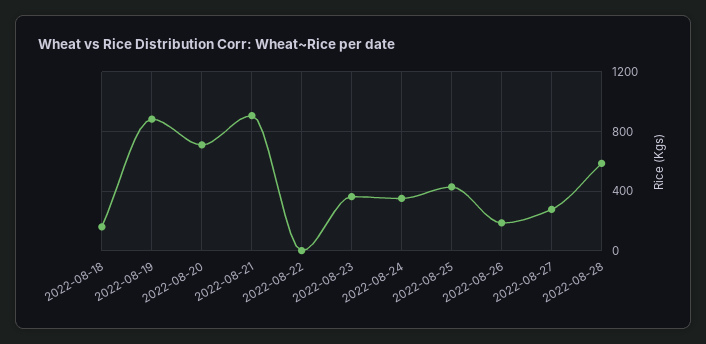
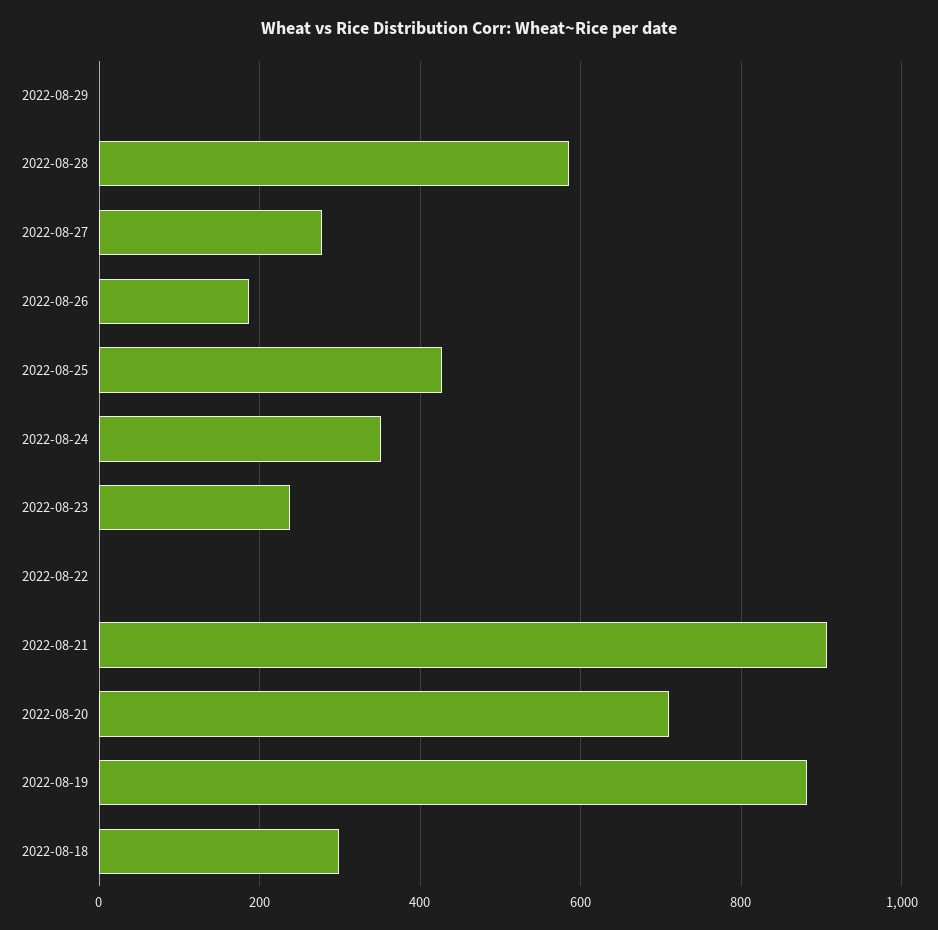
2022-08-18: 150 -> 300
2022-08-23: 350 -> 240
2022-08-29: none -> 0

